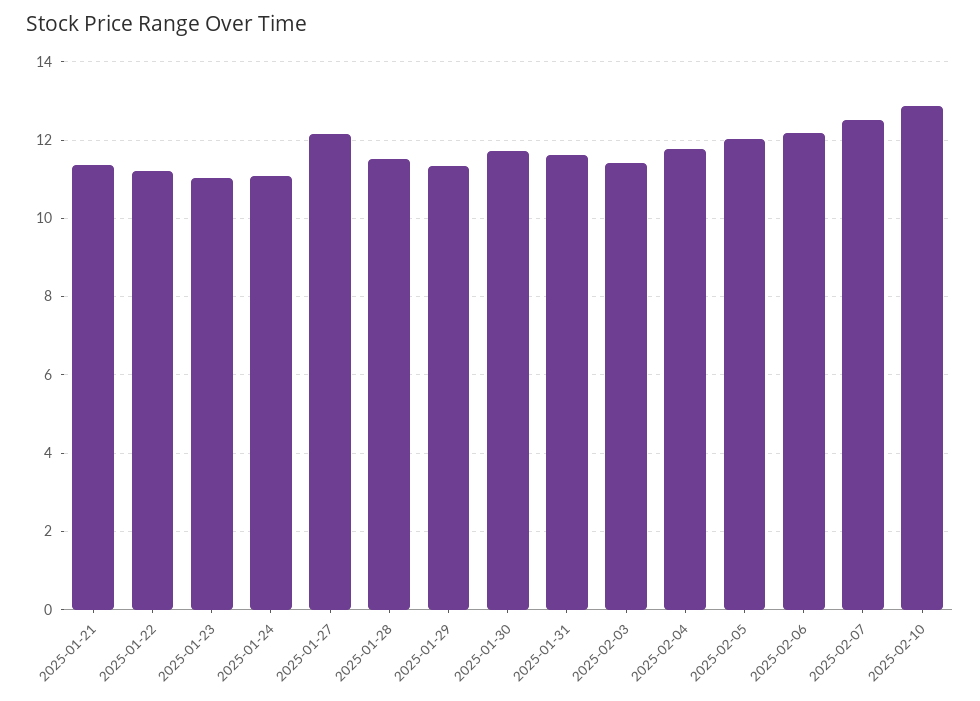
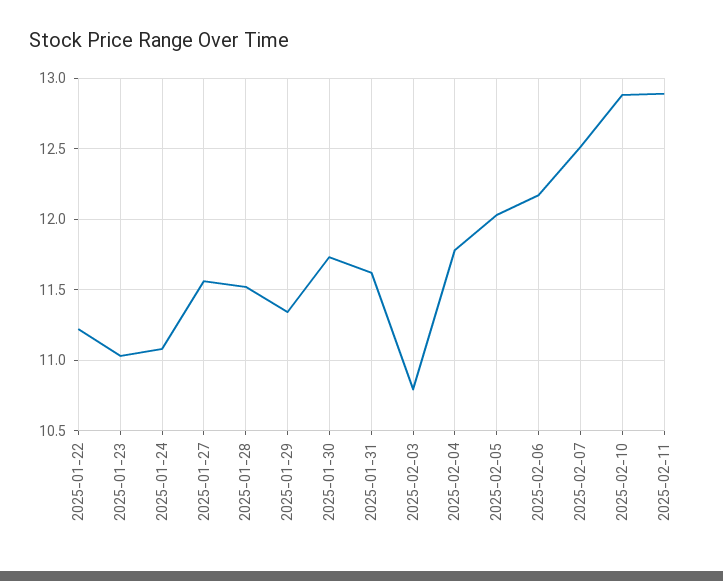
2025-01-21: 11.4 -> none
2025-01-27: 12.2 -> 11.55
2025-02-03: 11.4 -> 10.8
2025-02-11: none -> 12.9

